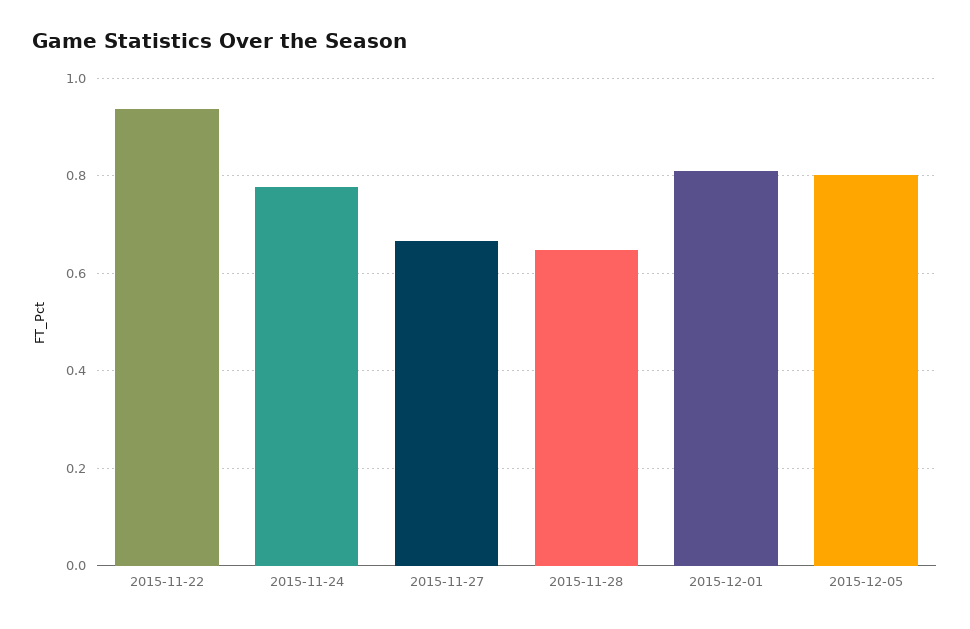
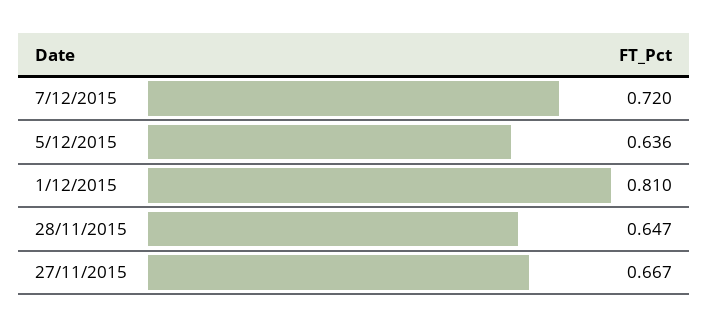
2015-11-22: 0.94 -> none
2015-11-24: 0.78 -> none
2015-12-05: 0.8 -> 0.636
7/12/2015: none -> 0.72

